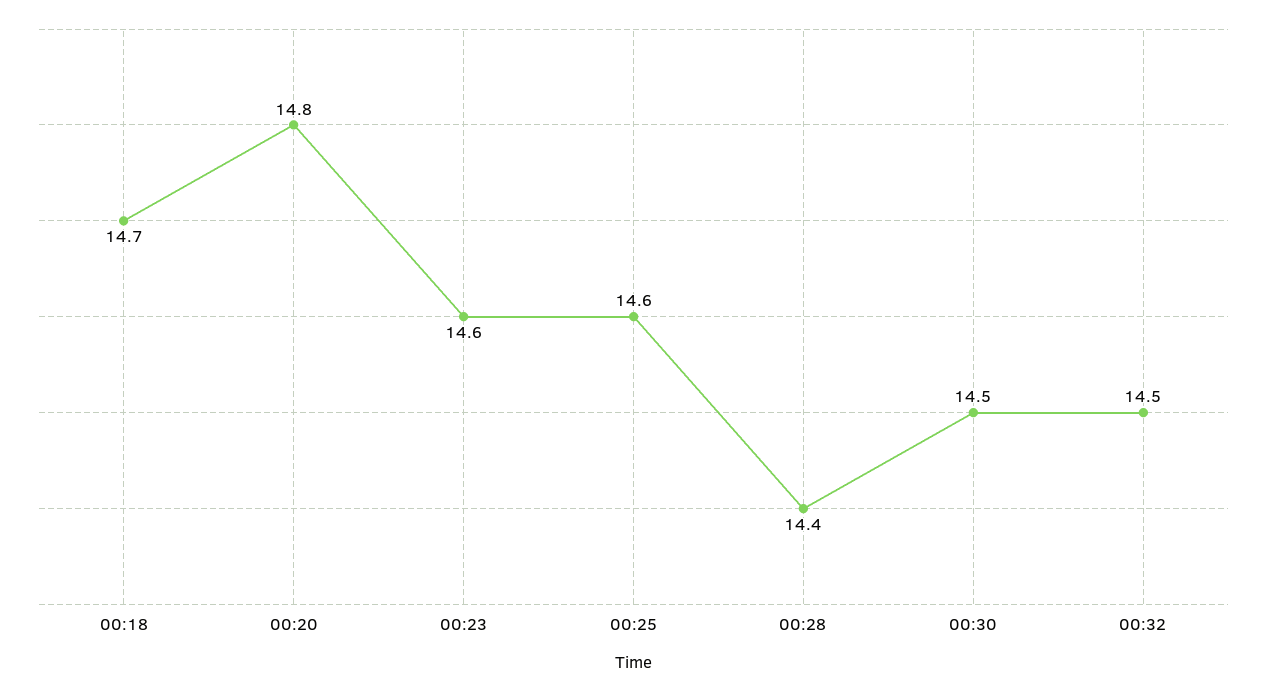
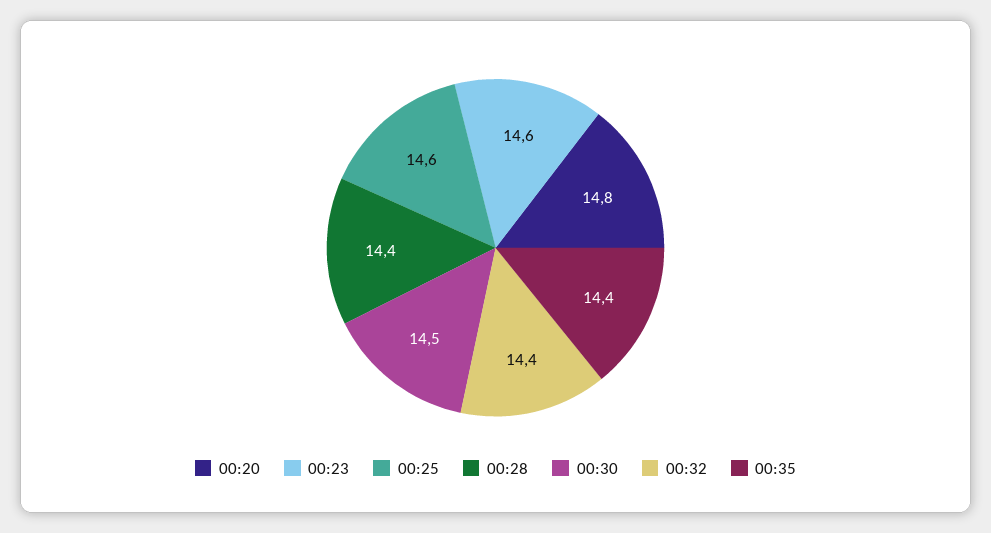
00:18: 14.7 -> none
00:32: 14.5 -> 14.4
00:35: none -> 14.4

